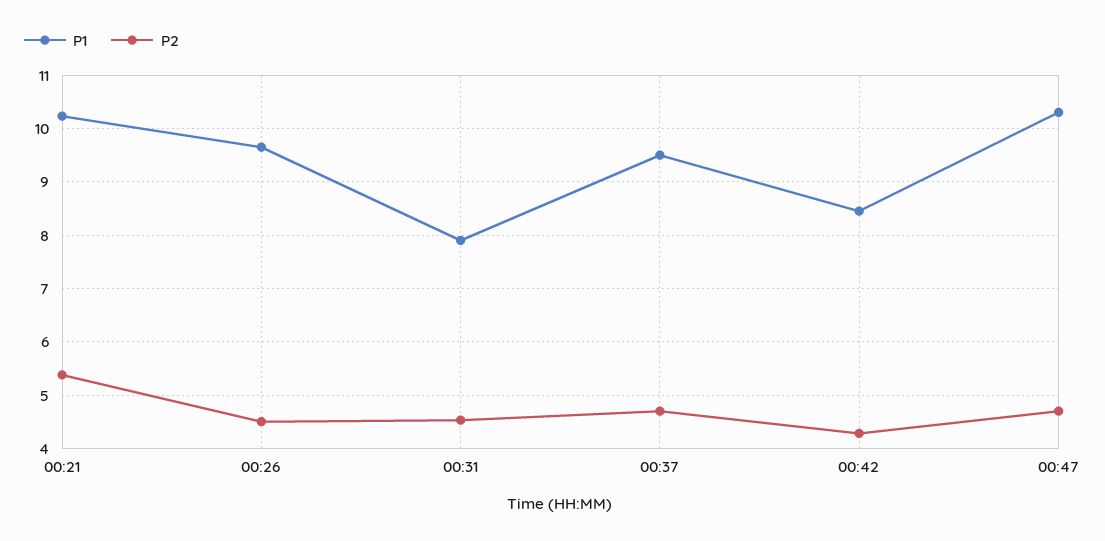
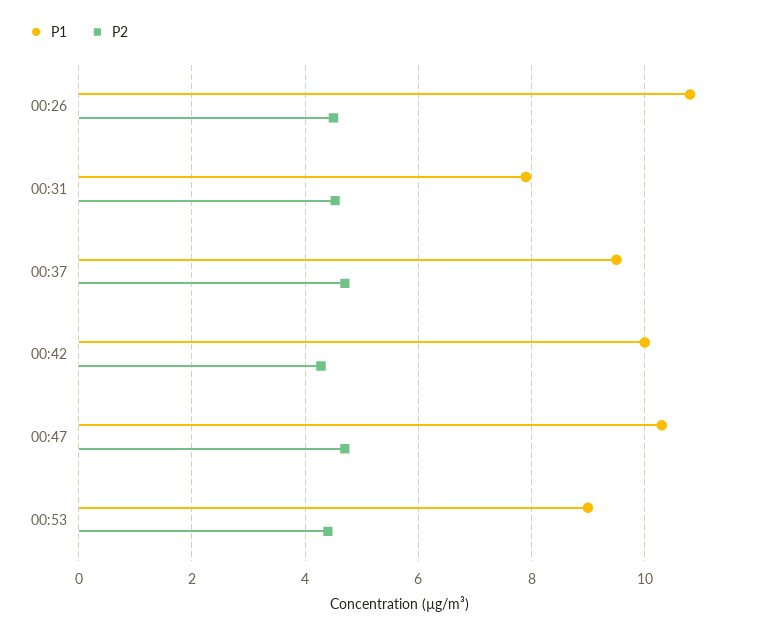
P1, 00:21: 10.2 -> none
P2, 00:21: 5.4 -> none
P1, 00:26: 9.6 -> 10.8
P1, 00:42: 8.4 -> 10
P1, 00:53: none -> 9
P2, 00:53: none -> 4.4

